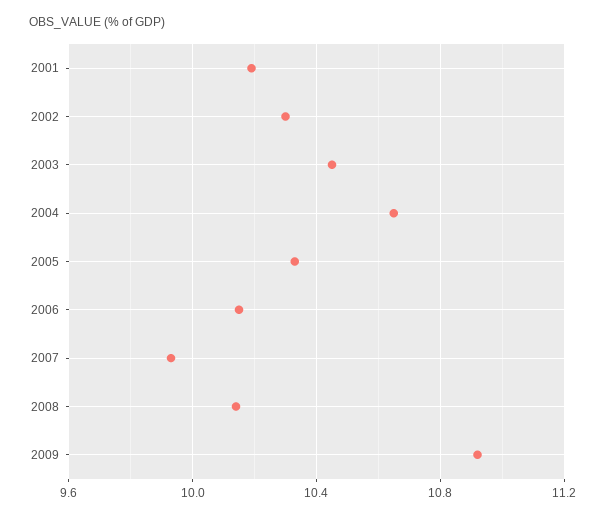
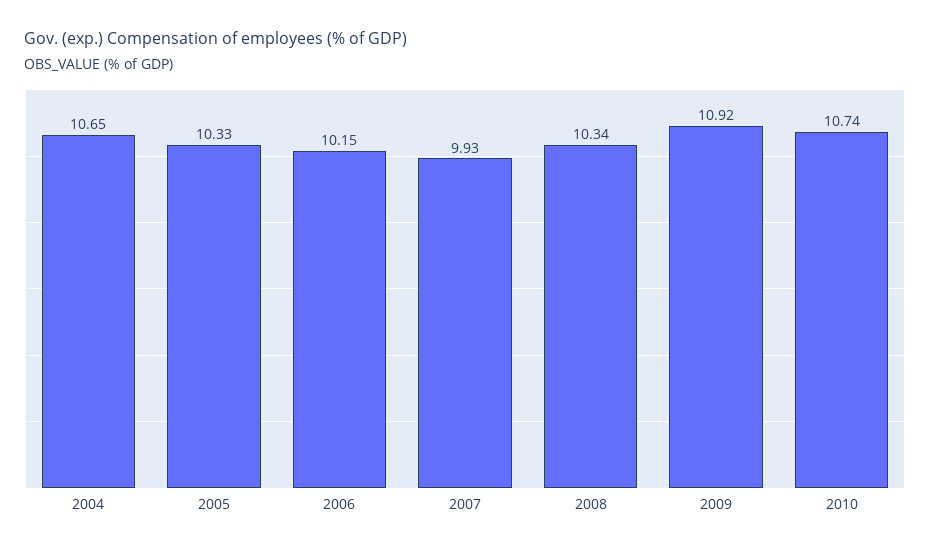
2001: 10.2 -> none
2002: 10.3 -> none
2003: 10.45 -> none
2008: 10.15 -> 10.34
2010: none -> 10.74

